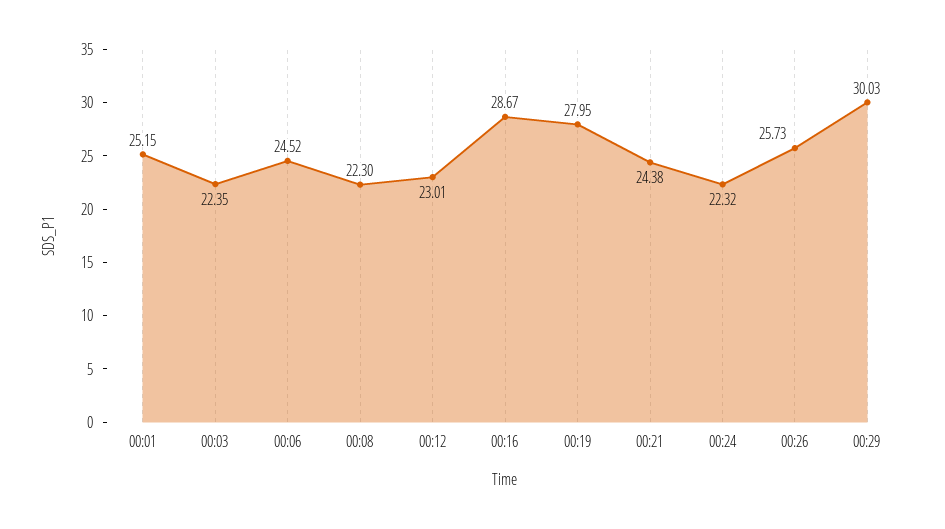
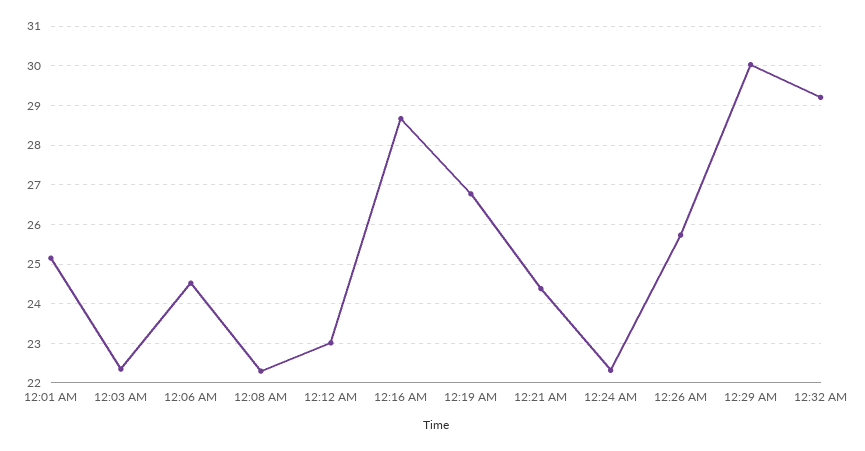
00:19: 27.95 -> 26.8
12:32 AM: none -> 29.2

